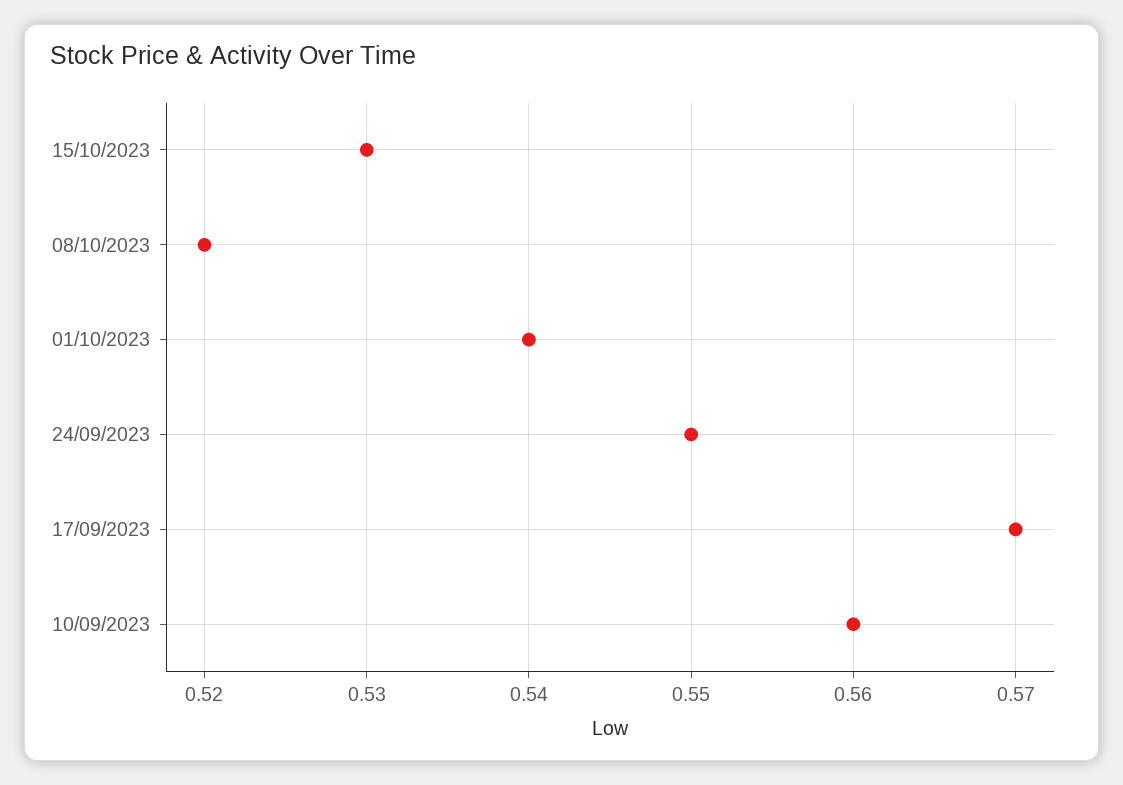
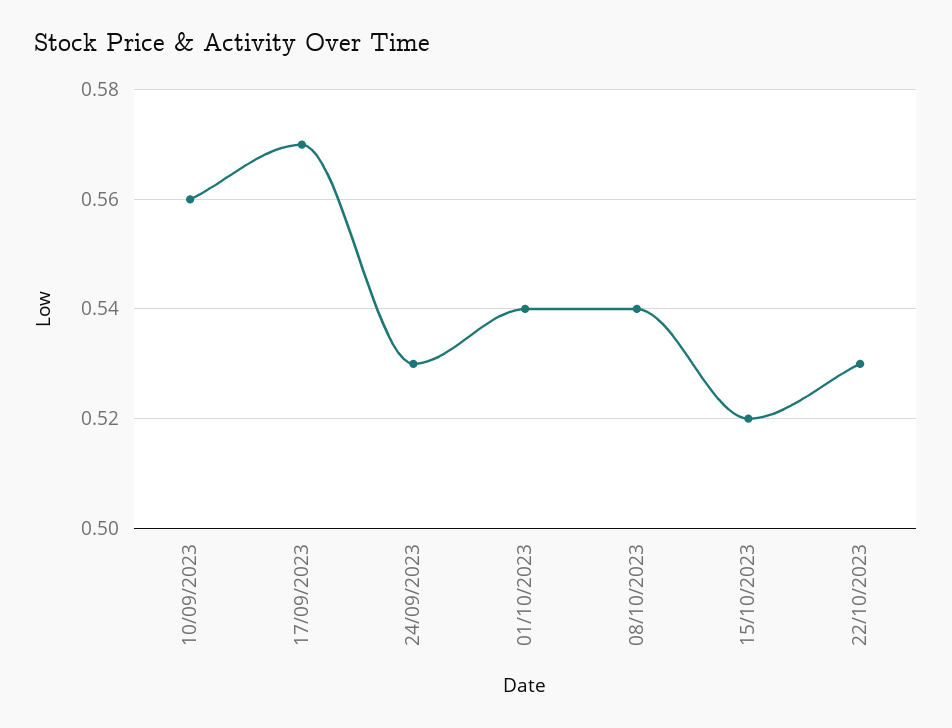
15/10/2023: 0.53 -> 0.52
08/10/2023: 0.52 -> 0.54
24/09/2023: 0.55 -> 0.53
22/10/2023: none -> 0.53

